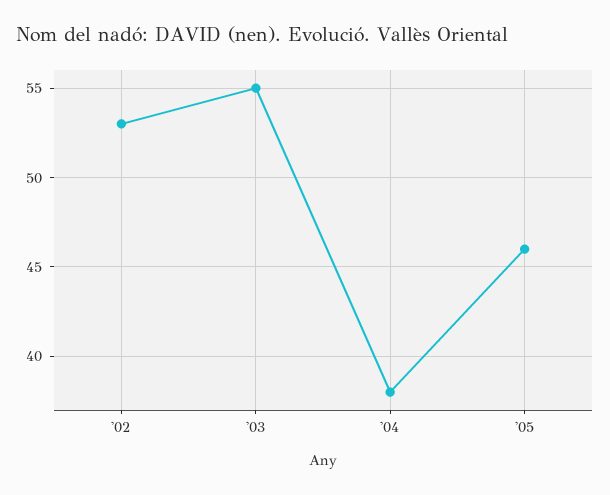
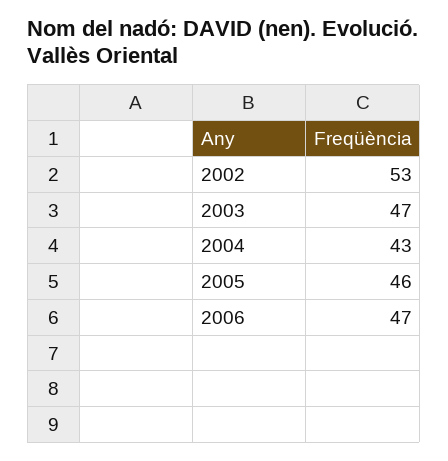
'03: 55 -> 47
'04: 38 -> 43
2006: none -> 47

